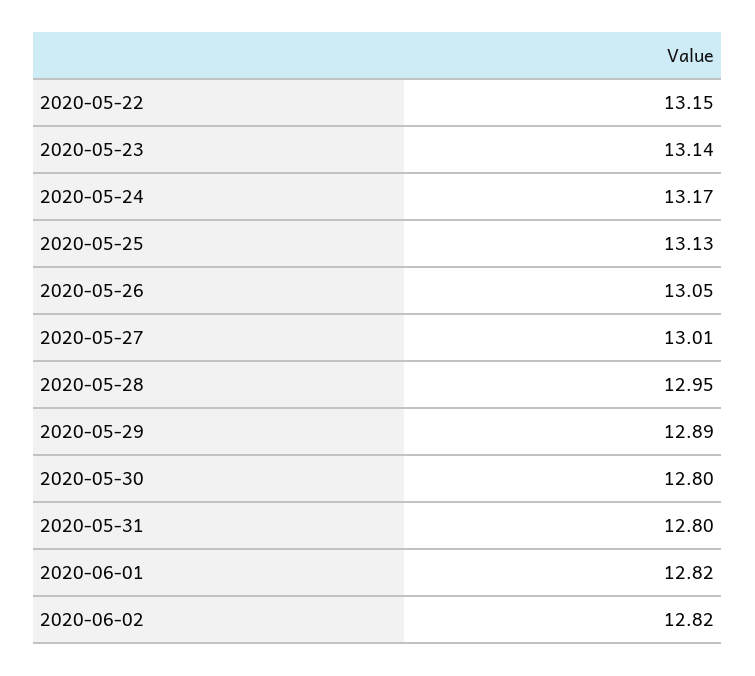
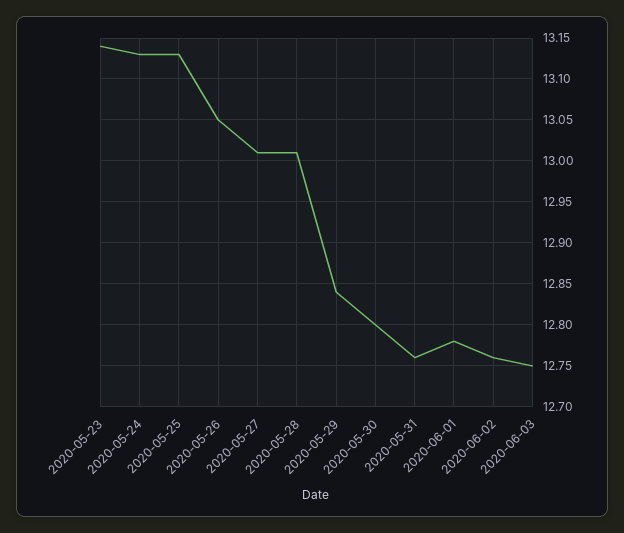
2020-05-22: 13.15 -> none
2020-05-24: 13.17 -> 13.13
2020-05-28: 12.95 -> 13.01
2020-05-29: 12.89 -> 12.84
2020-05-31: 12.8 -> 12.76
2020-06-01: 12.82 -> 12.78
2020-06-02: 12.82 -> 12.76
2020-06-03: none -> 12.75

